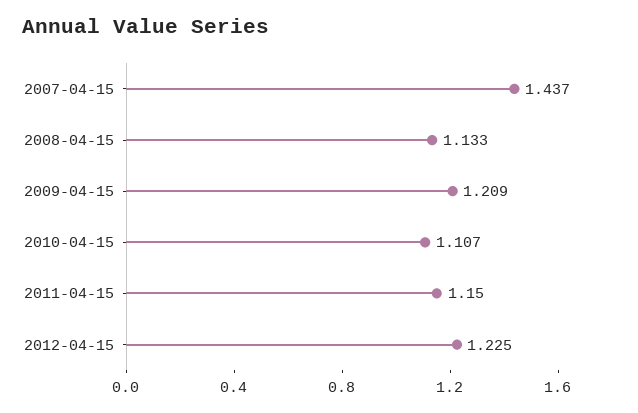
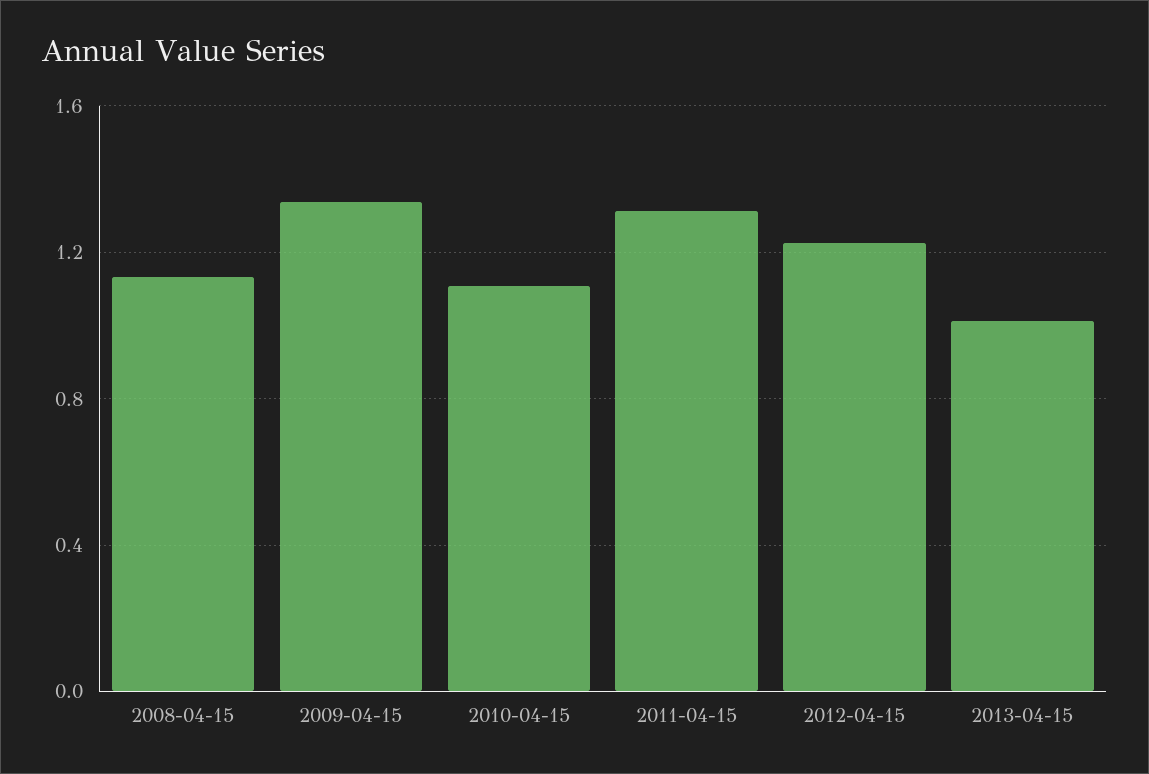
2007-04-15: 1.437 -> none
2009-04-15: 1.209 -> 1.35
2011-04-15: 1.15 -> 1.3
2013-04-15: none -> 1

